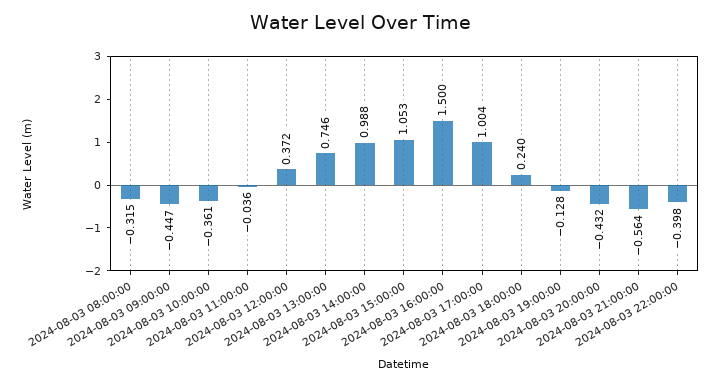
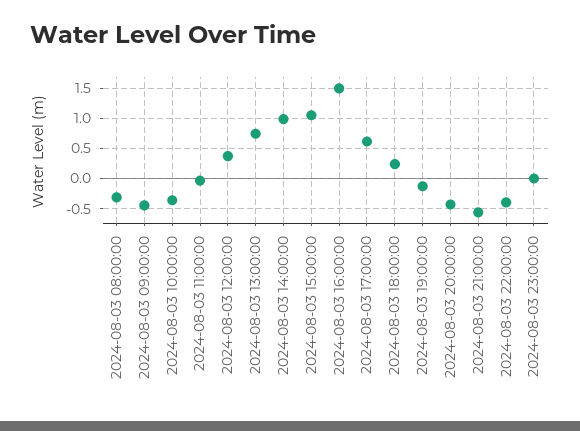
2024-08-03 17:00:00: 1.004 -> 0.6
2024-08-03 23:00:00: none -> 0

